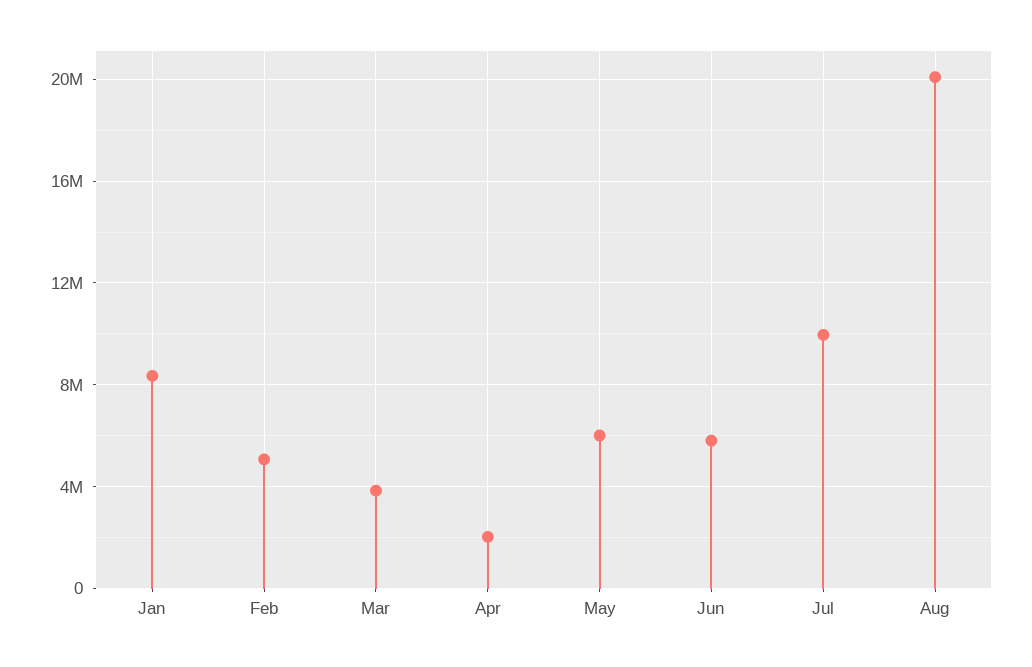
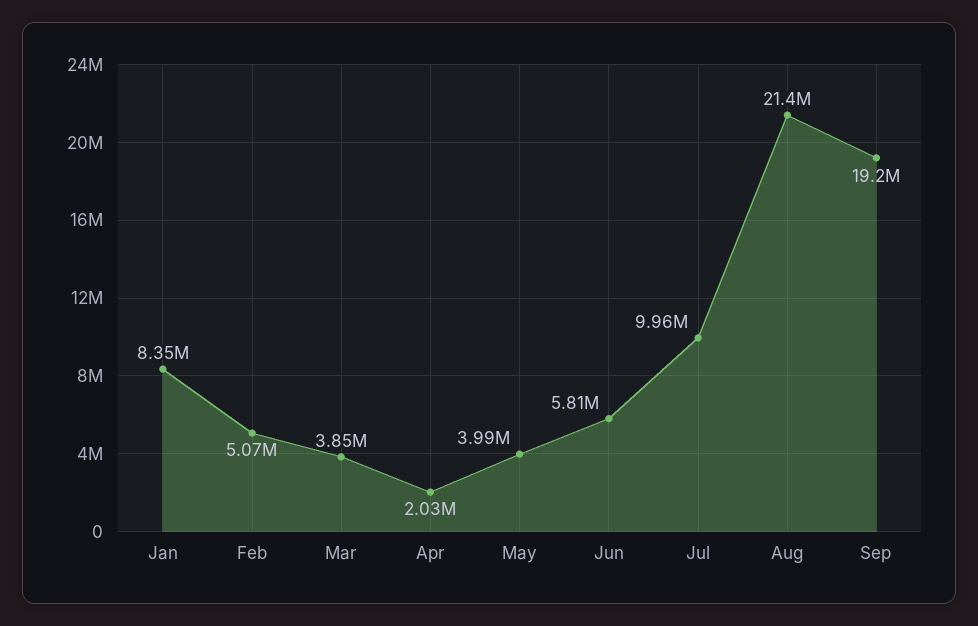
May: 6000000 -> 3990000
Aug: 20000000 -> 21400000
Sep: none -> 19200000

